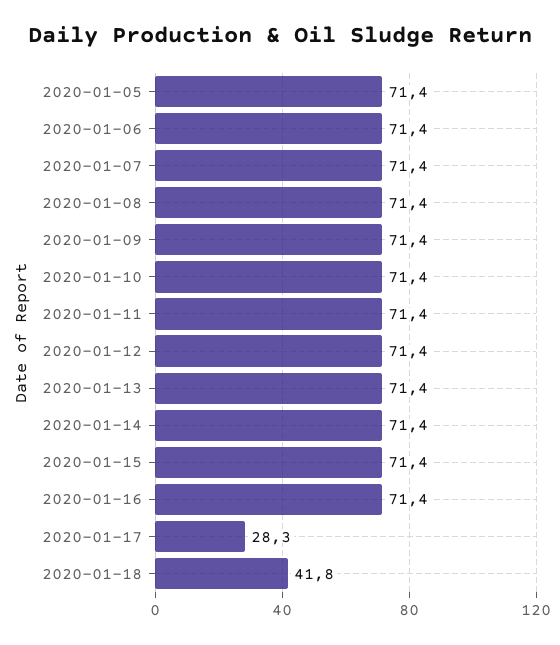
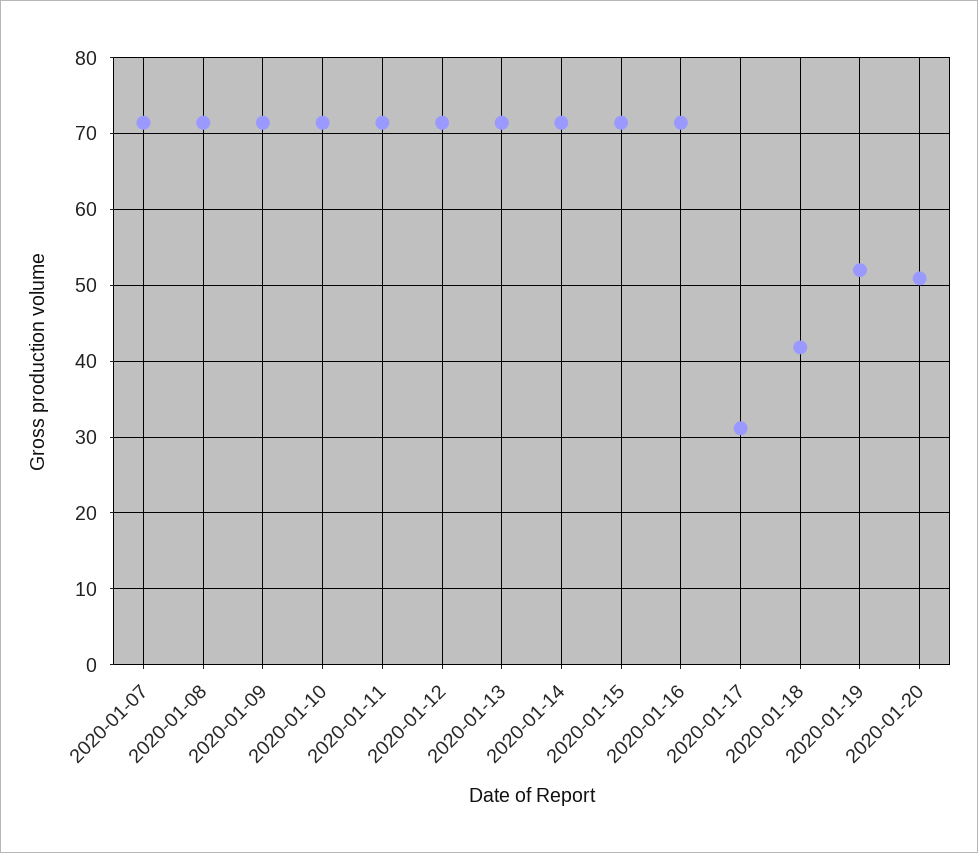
2020-01-05: 71.4 -> none
2020-01-06: 71.4 -> none
2020-01-17: 28.3 -> 31
2020-01-19: none -> 52
2020-01-20: none -> 51

